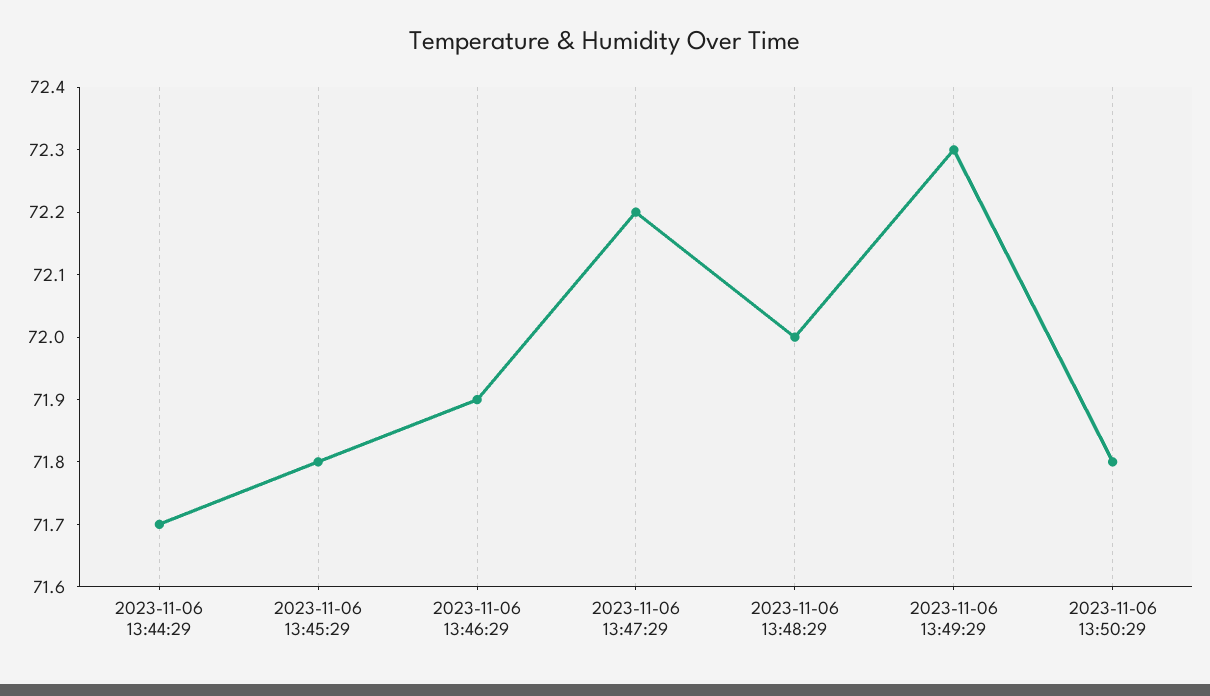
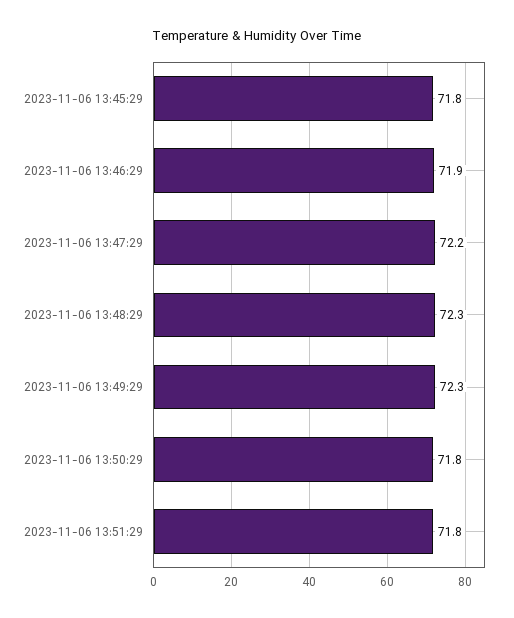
2023-11-06 13:44:29: 71.7 -> none
2023-11-06 13:48:29: 72 -> 72.3
2023-11-06 13:51:29: none -> 71.8

